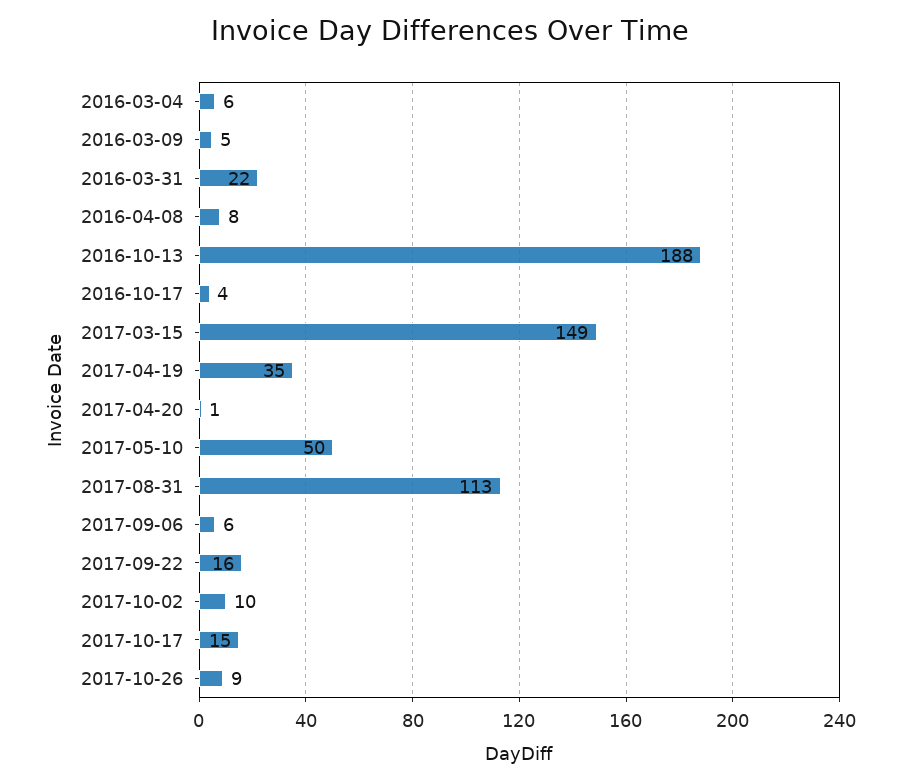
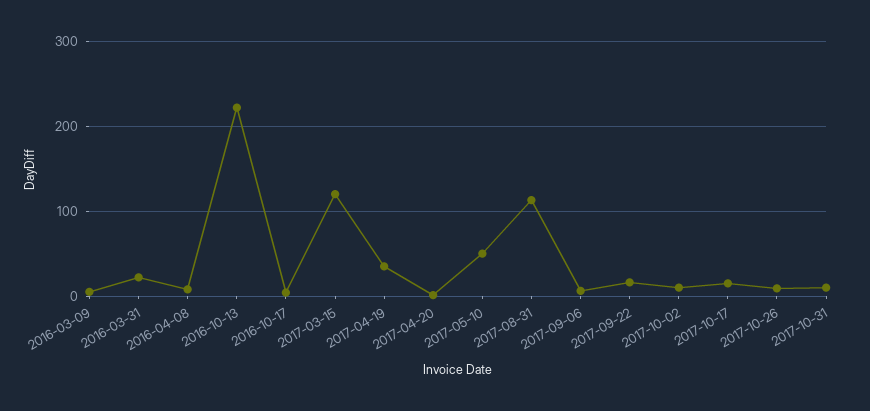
2016-03-04: 6 -> none
2016-10-13: 188 -> 220
2017-03-15: 149 -> 120
2017-10-31: none -> 10

